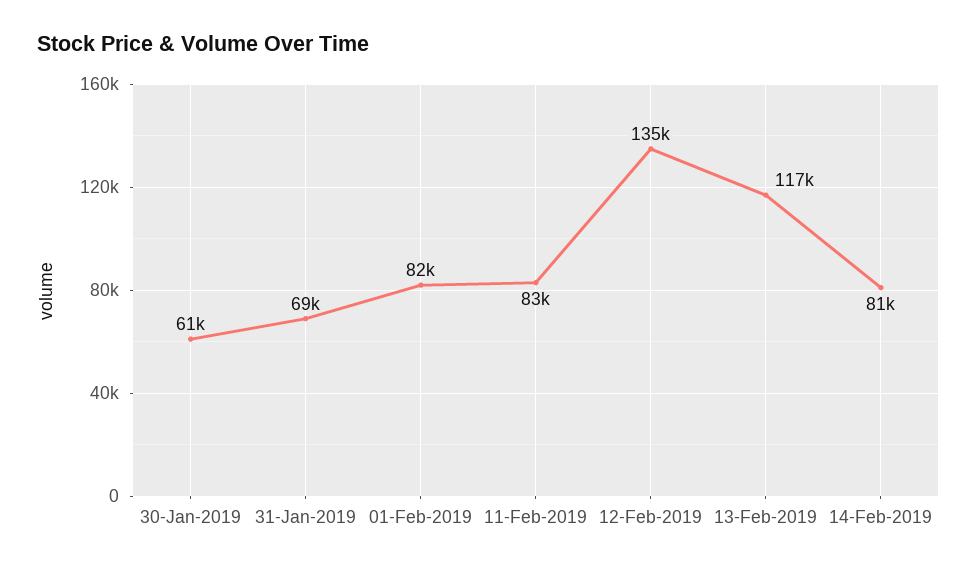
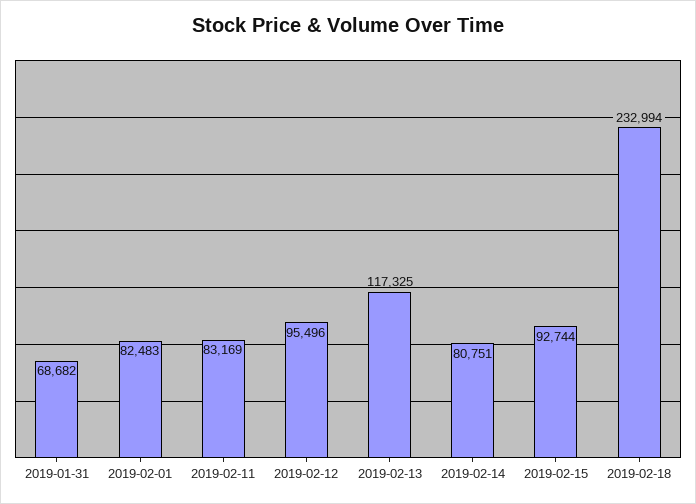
30-Jan-2019: 61000 -> none
12-Feb-2019: 135000 -> 95496
2019-02-15: none -> 92744
2019-02-18: none -> 232994

